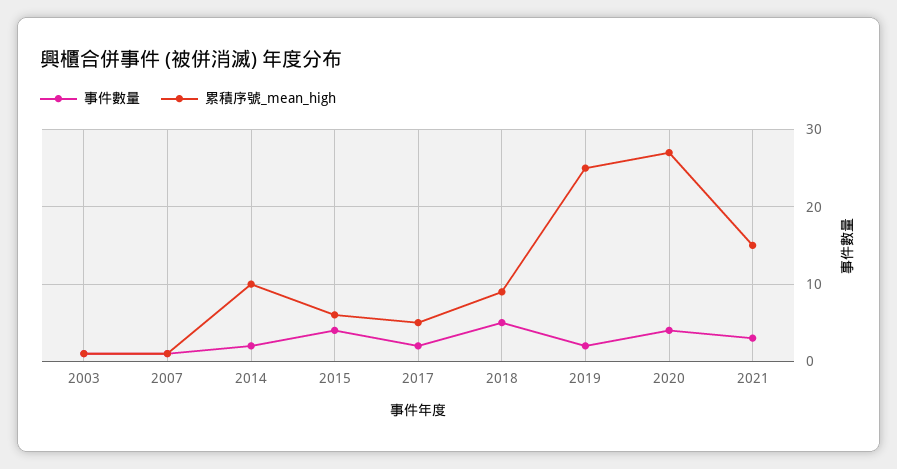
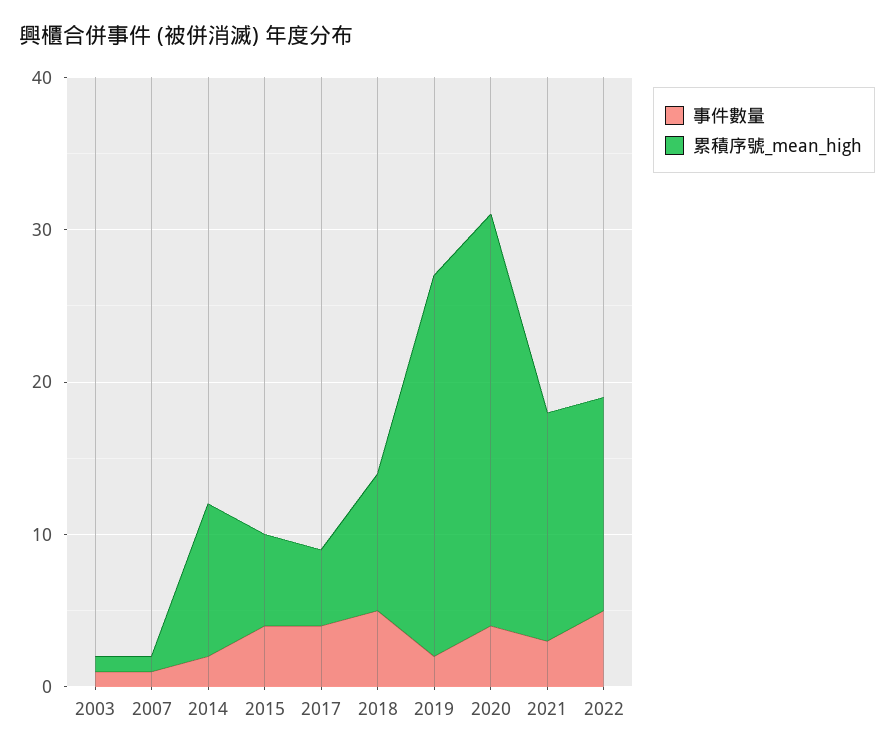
事件數量, 2017: 2 -> 4
事件數量, 2022: none -> 5
累積序號_mean_high, 2022: none -> 14

